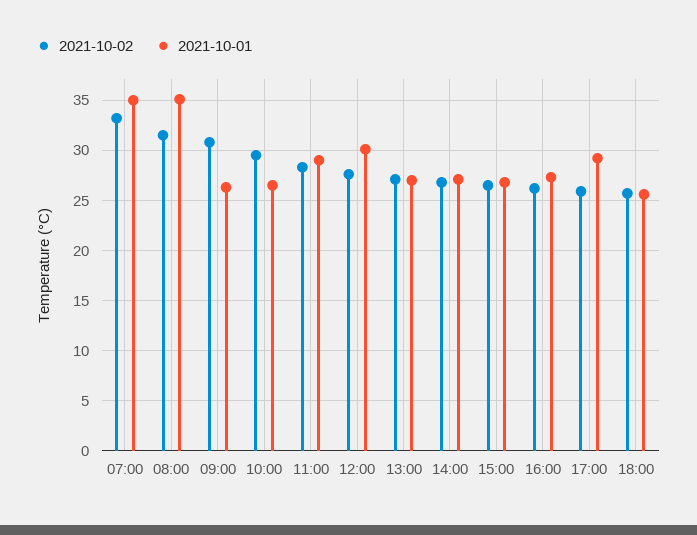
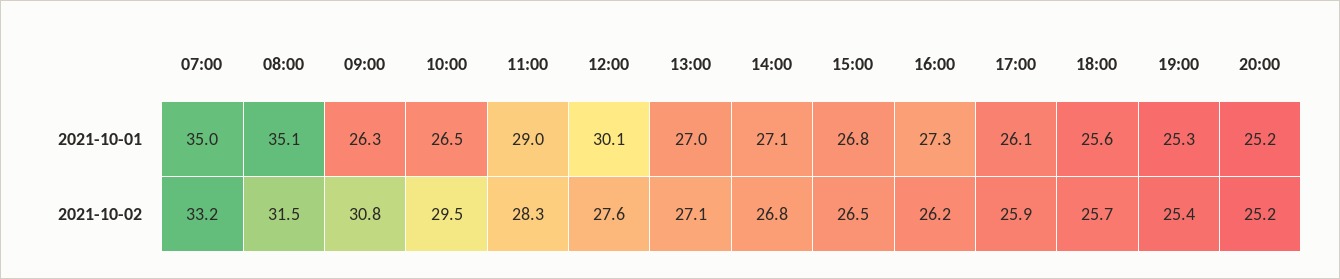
2021-10-01, 17:00: 29 -> 26.1
2021-10-01, 19:00: none -> 25.3
2021-10-01, 20:00: none -> 25.2
2021-10-02, 19:00: none -> 25.4
2021-10-02, 20:00: none -> 25.2

